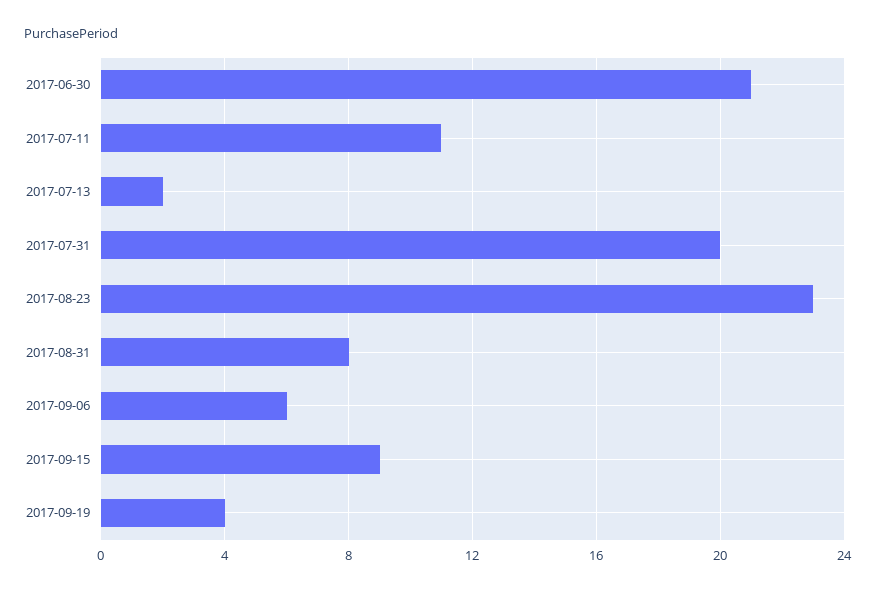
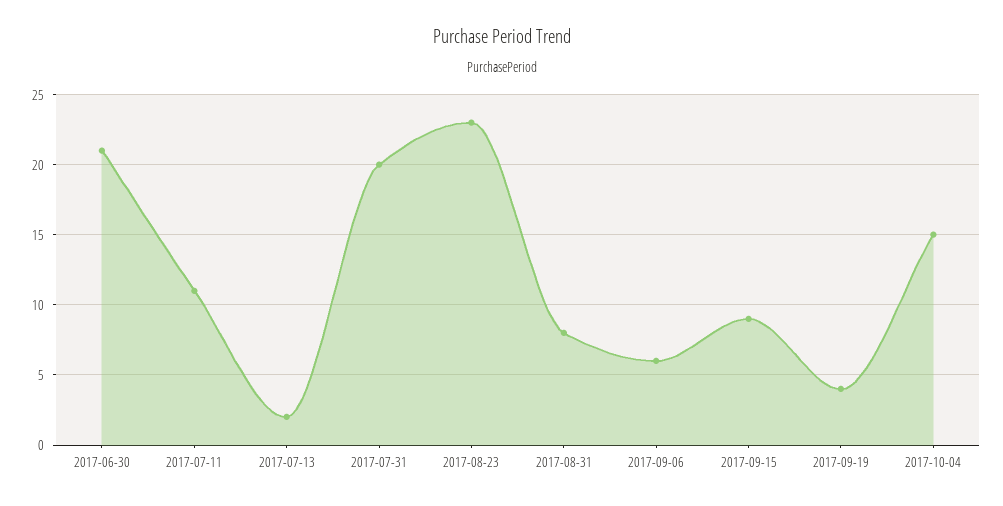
2017-10-04: none -> 15

